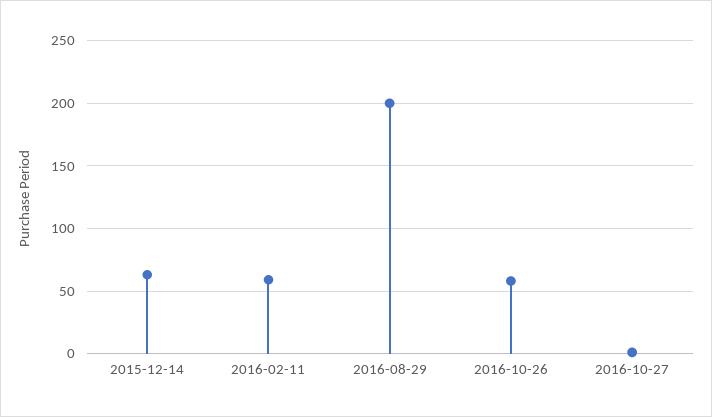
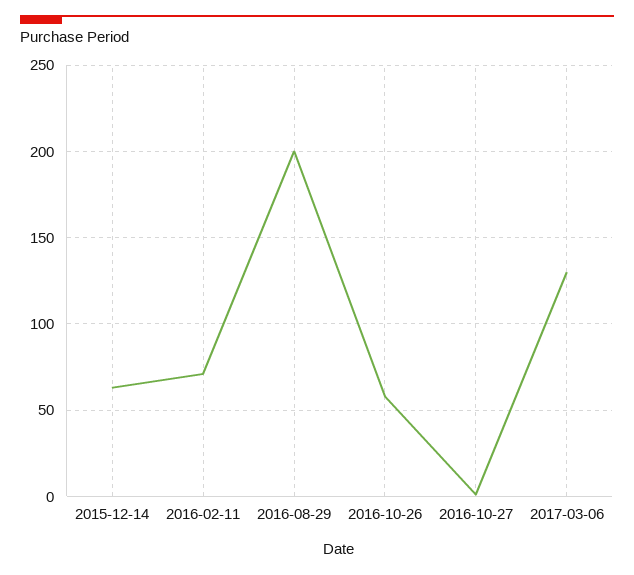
2016-02-11: 60 -> 70
2017-03-06: none -> 130

